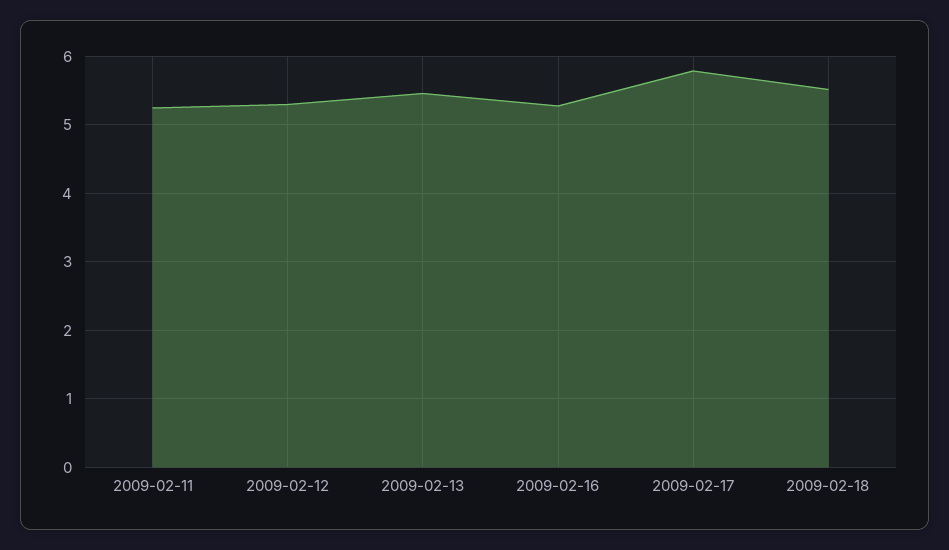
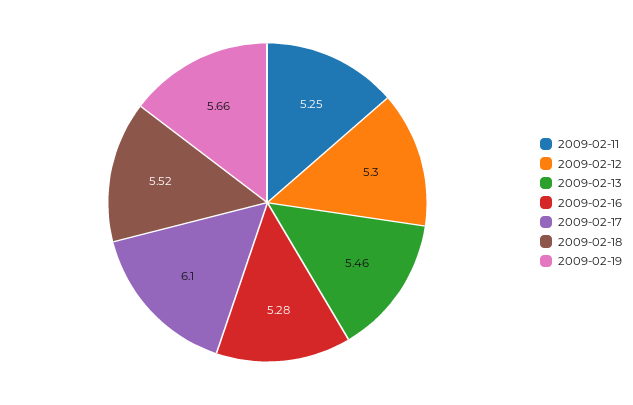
2009-02-17: 5.8 -> 6.1
2009-02-19: none -> 5.66

